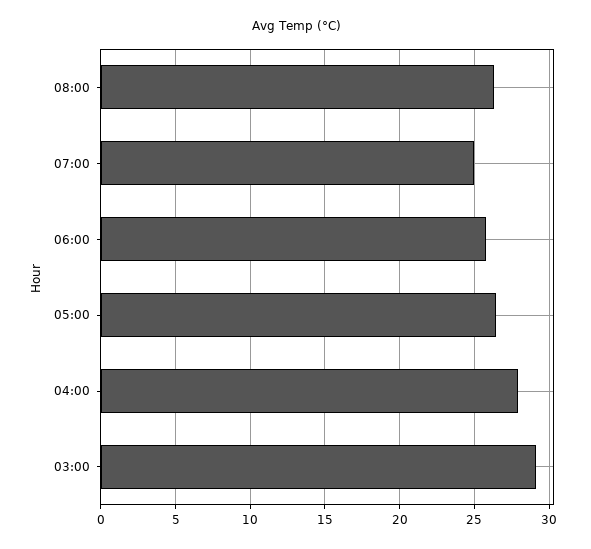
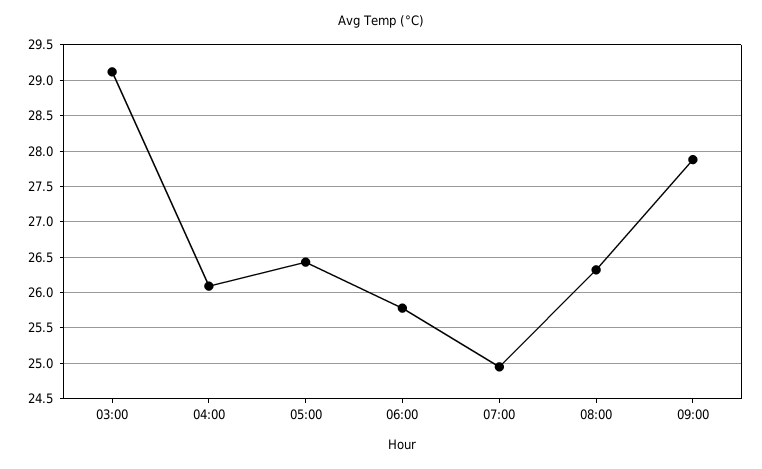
04:00: 28 -> 26.1
09:00: none -> 27.9

